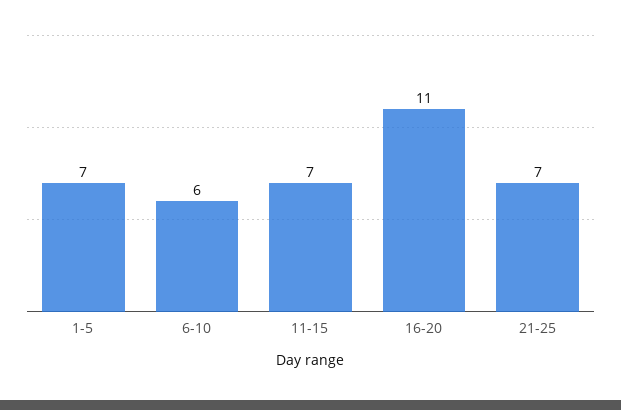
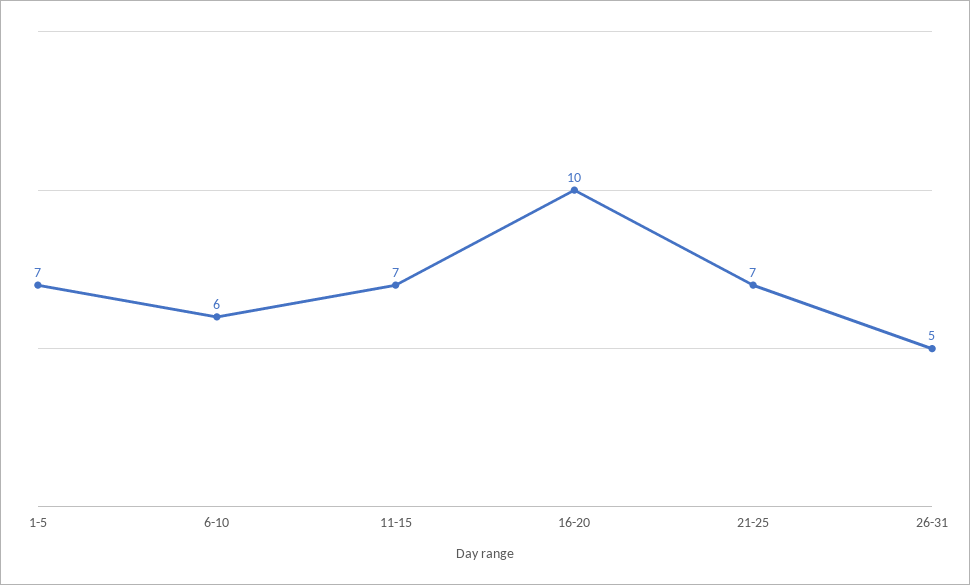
16-20: 11 -> 10
26-31: none -> 5

